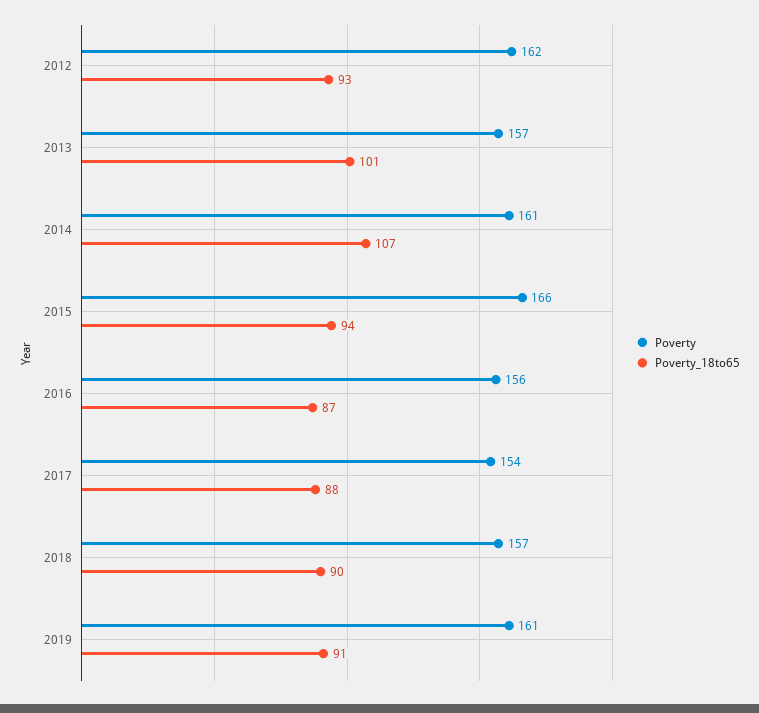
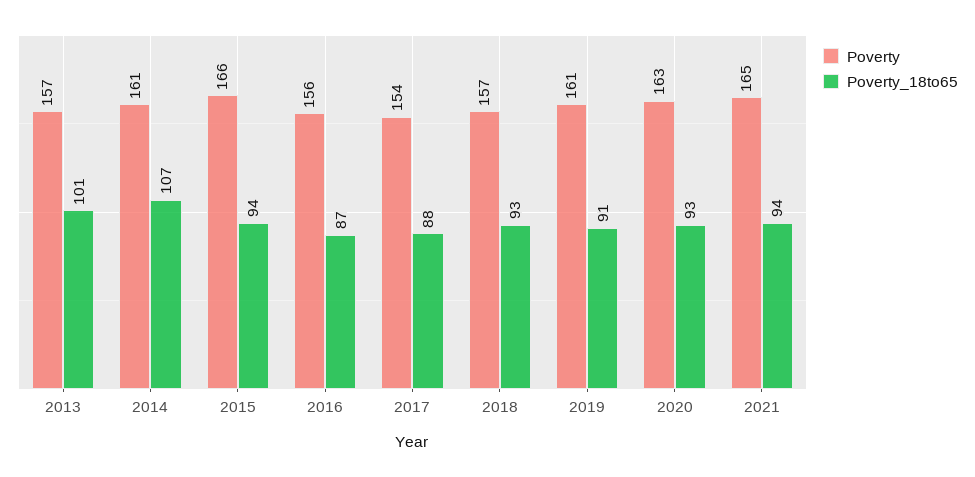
Poverty, 2012: 162 -> none
Poverty_18to65, 2012: 93 -> none
Poverty_18to65, 2018: 90 -> 93
Poverty, 2020: none -> 163
Poverty_18to65, 2020: none -> 93
Poverty, 2021: none -> 165
Poverty_18to65, 2021: none -> 94

